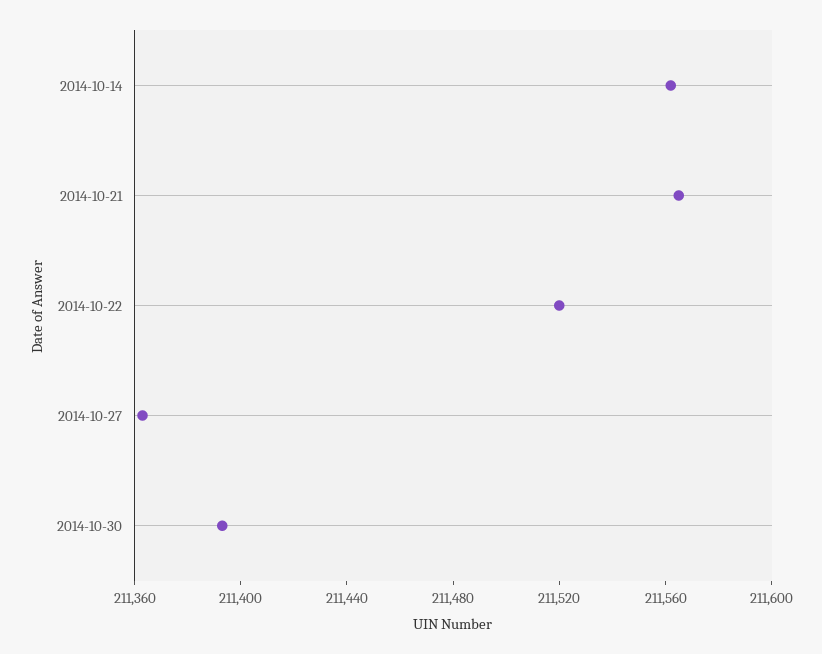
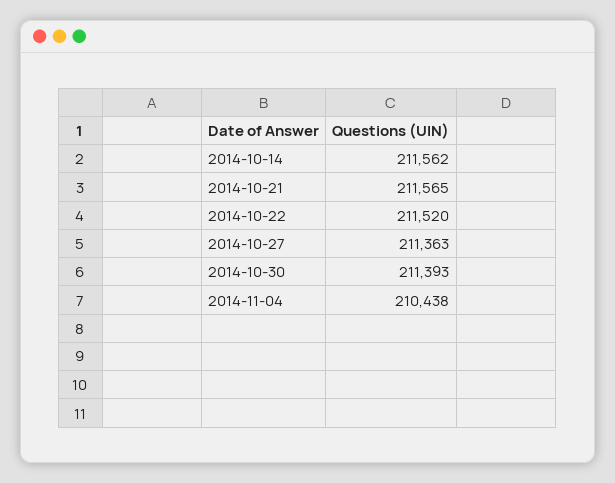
2014-11-04: none -> 210438

